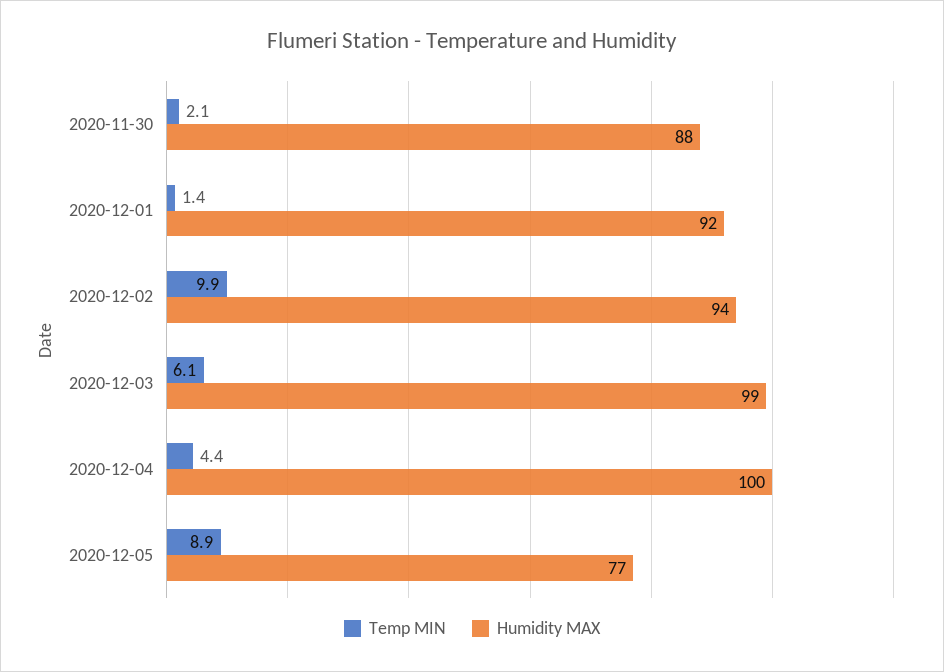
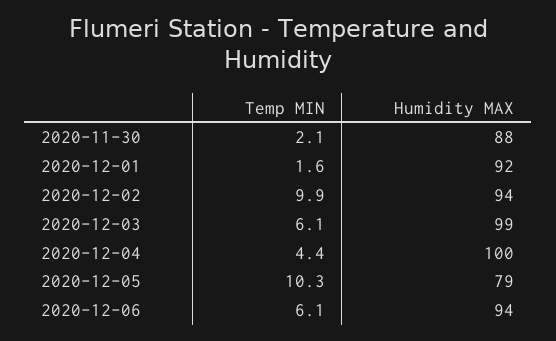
Temp MIN, 2020-12-01: 1.4 -> 1.6
Temp MIN, 2020-12-05: 8.9 -> 10.3
Humidity MAX, 2020-12-05: 77 -> 79
Temp MIN, 2020-12-06: none -> 6.1
Humidity MAX, 2020-12-06: none -> 94

